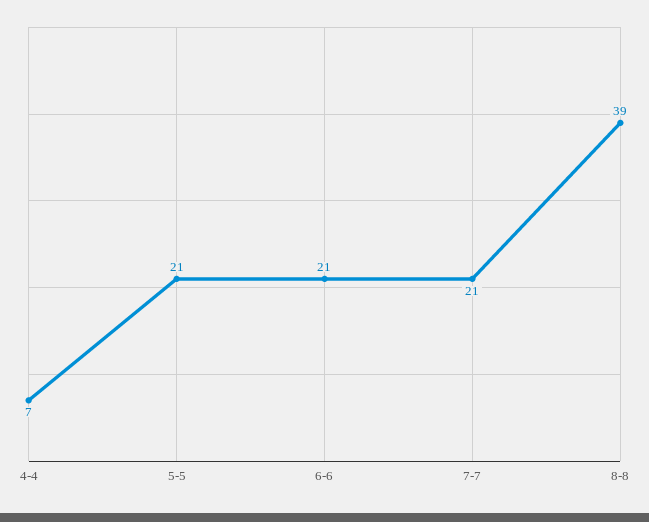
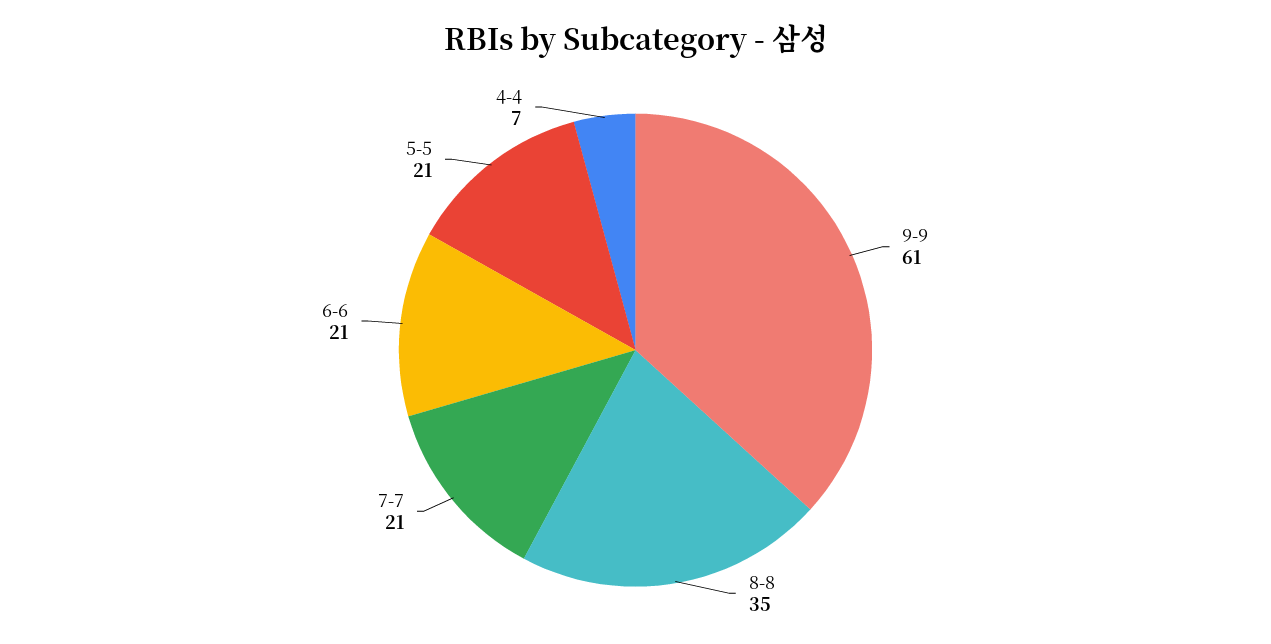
8-8: 39 -> 35
9-9: none -> 61

